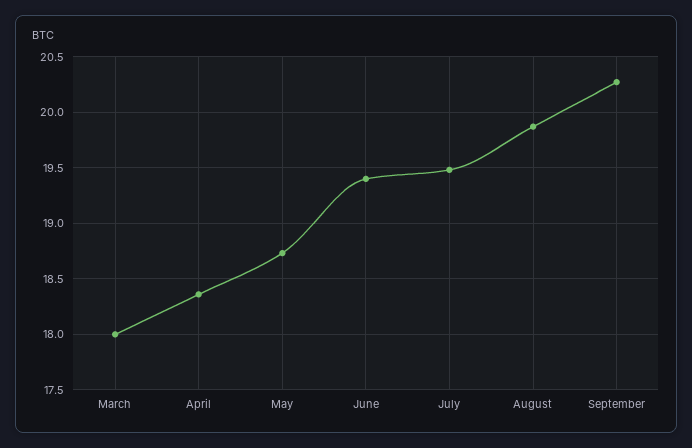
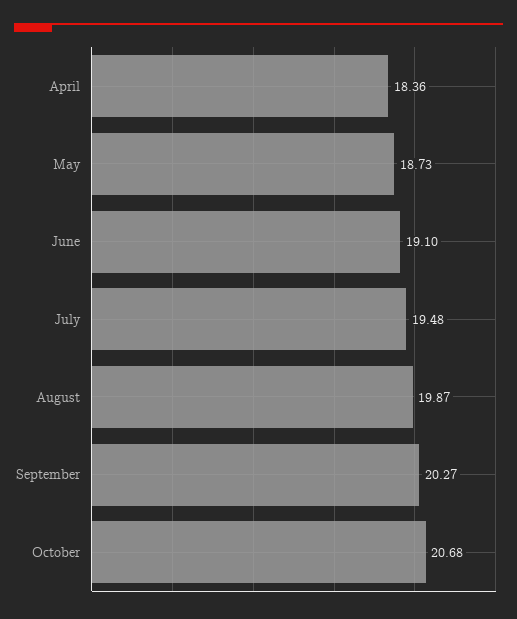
March: 18 -> none
June: 19.4 -> 19.1
October: none -> 20.68

